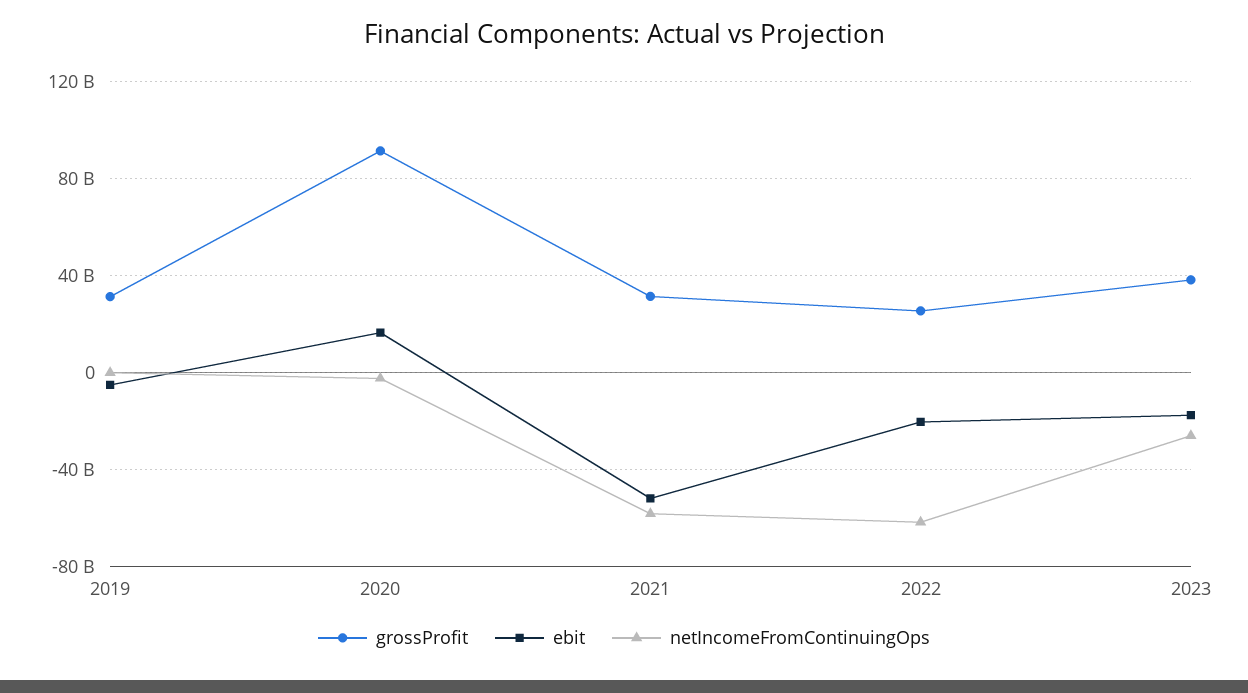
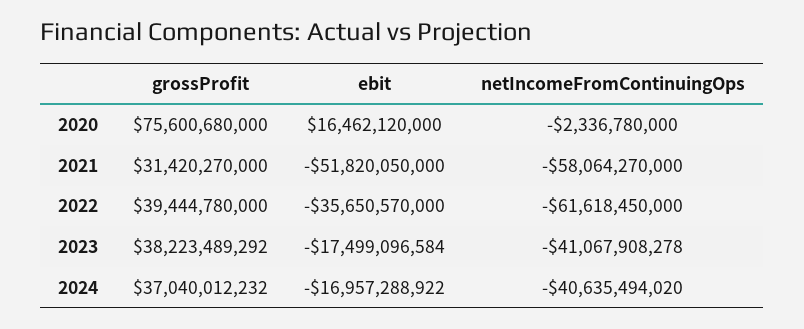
grossProfit, 2019: 30000000000 -> none
ebit, 2019: -5000000000 -> none
netIncomeFromContinuingOps, 2019: 0 -> none
grossProfit, 2020: 90000000000 -> 75600680000
grossProfit, 2022: 25000000000 -> 39444780000
ebit, 2022: -20000000000 -> -35650570000
netIncomeFromContinuingOps, 2023: -25000000000 -> -41067908278
grossProfit, 2024: none -> 37040012232
ebit, 2024: none -> -16957288922
netIncomeFromContinuingOps, 2024: none -> -40635494020

